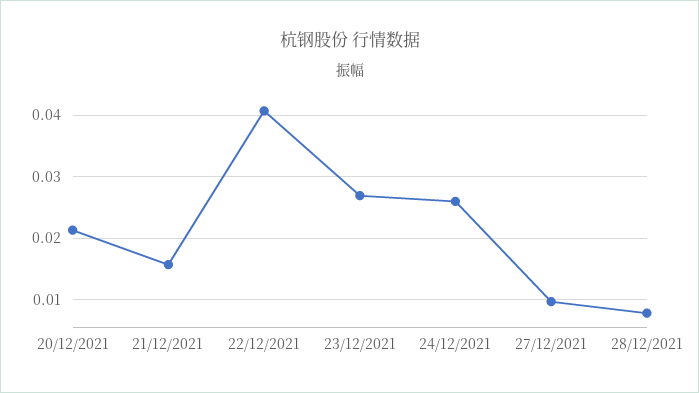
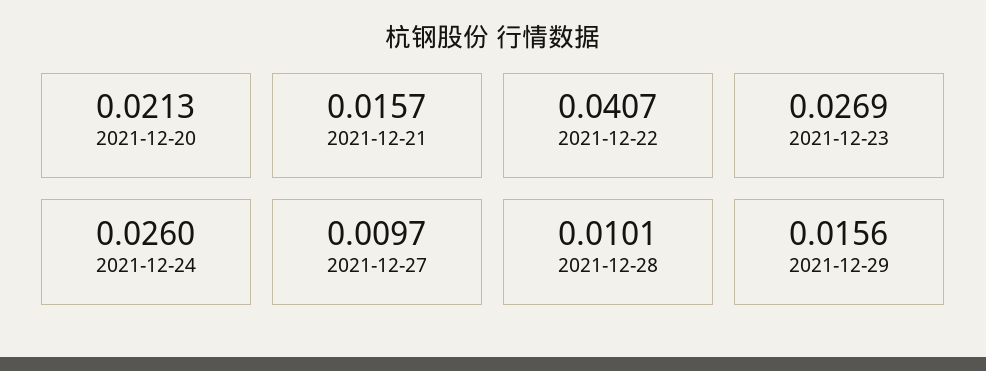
28/12/2021: 0.008 -> 0.0101
2021-12-29: none -> 0.0156

